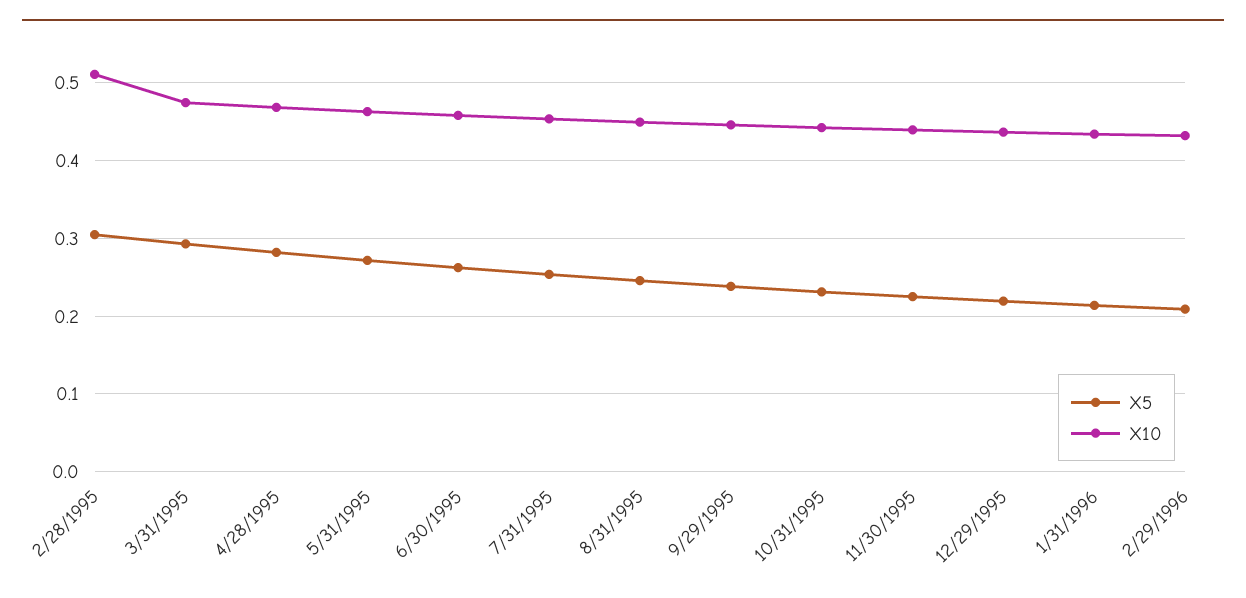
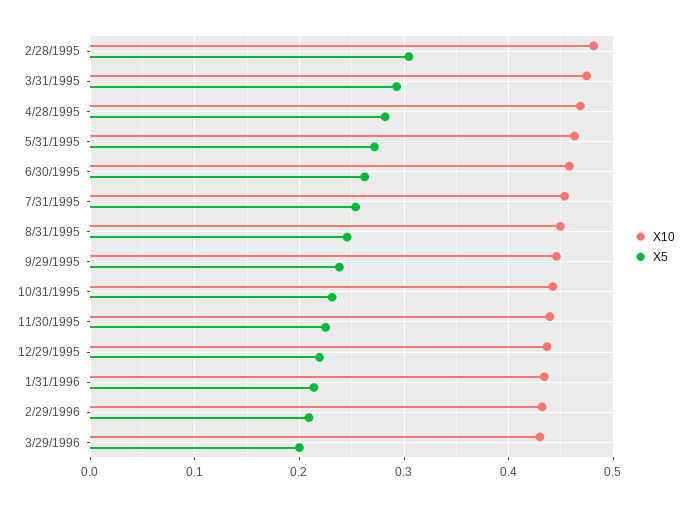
X10, 2/28/1995: 0.51 -> 0.48
X10, 3/29/1996: none -> 0.43
X5, 3/29/1996: none -> 0.2

